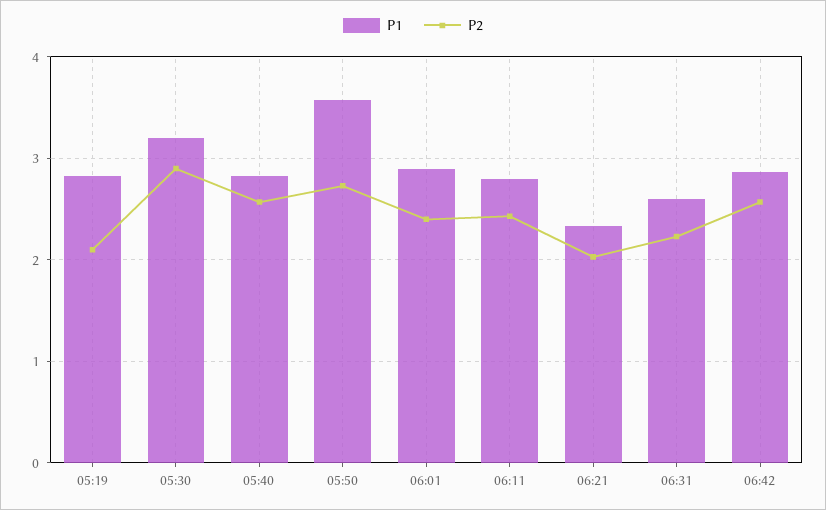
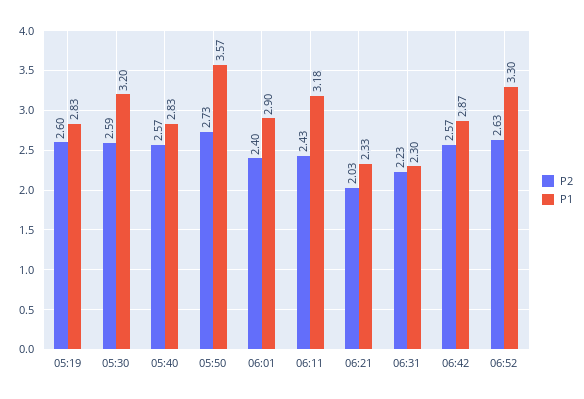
P2, 05:19: 2.1 -> 2.6
P2, 05:30: 2.9 -> 2.59
P1, 06:11: 2.8 -> 3.18
P1, 06:31: 2.6 -> 2.3
P2, 06:52: none -> 2.63
P1, 06:52: none -> 3.3

